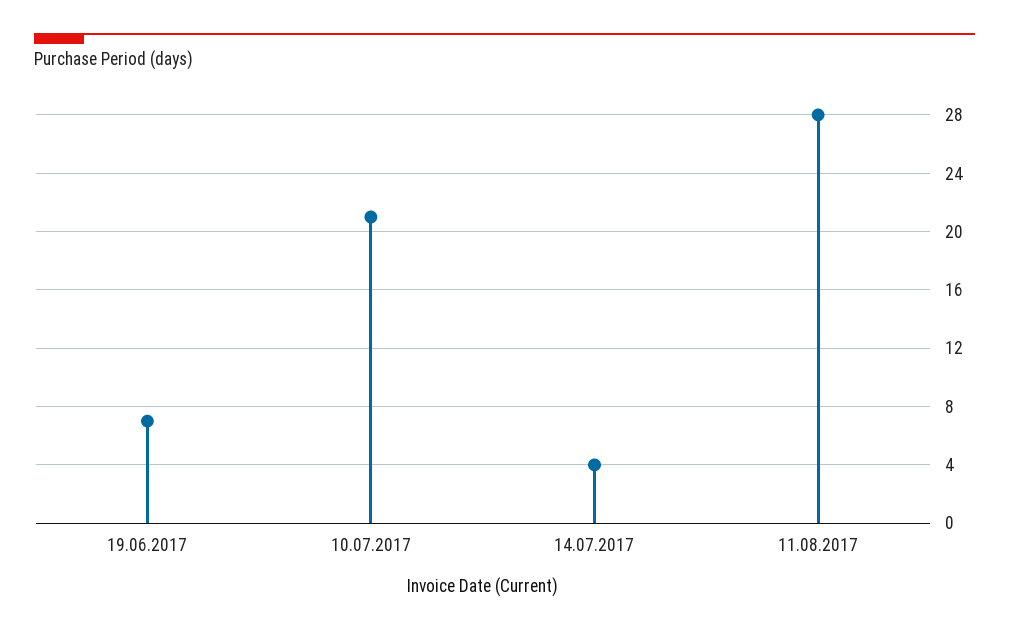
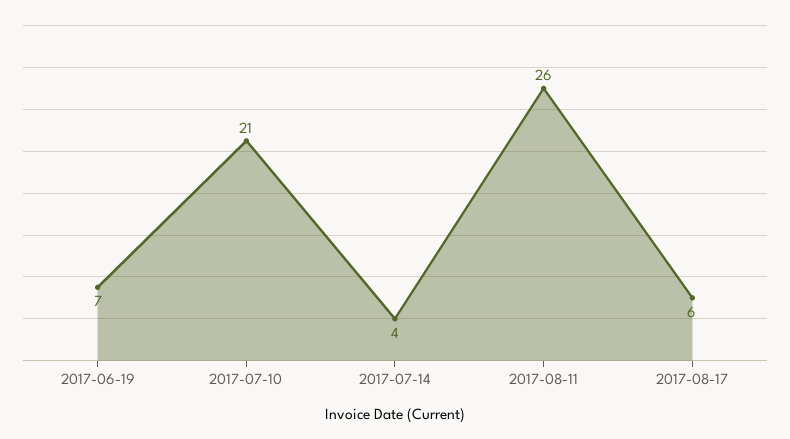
11.08.2017: 28 -> 26
2017-08-17: none -> 6

